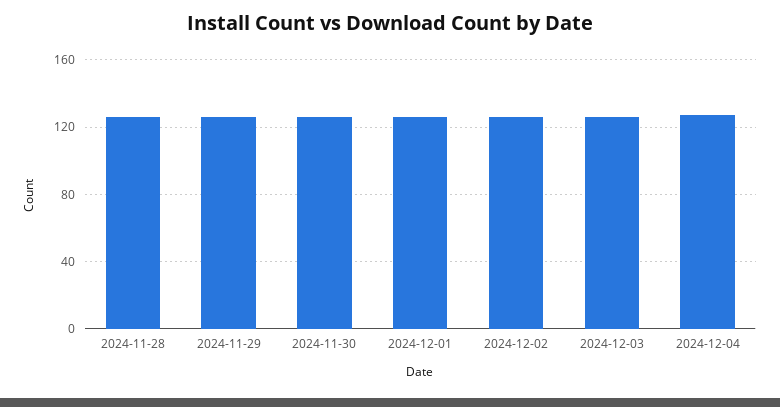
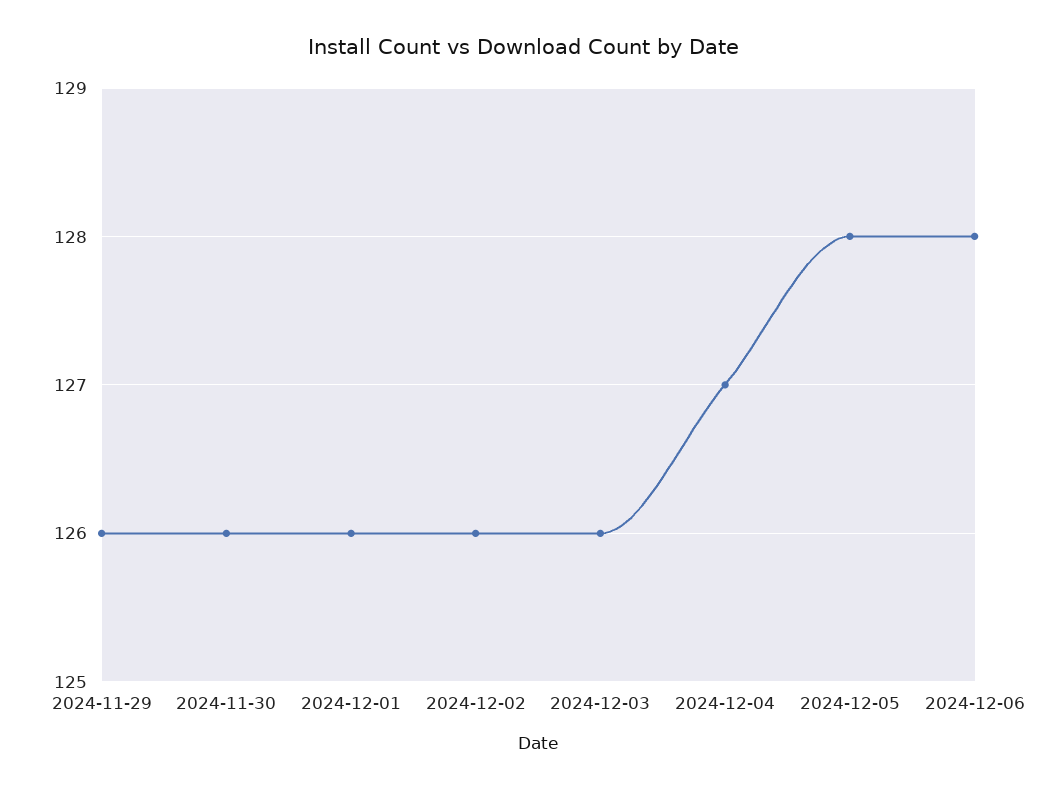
2024-11-28: 125 -> none
2024-12-05: none -> 128
2024-12-06: none -> 128

